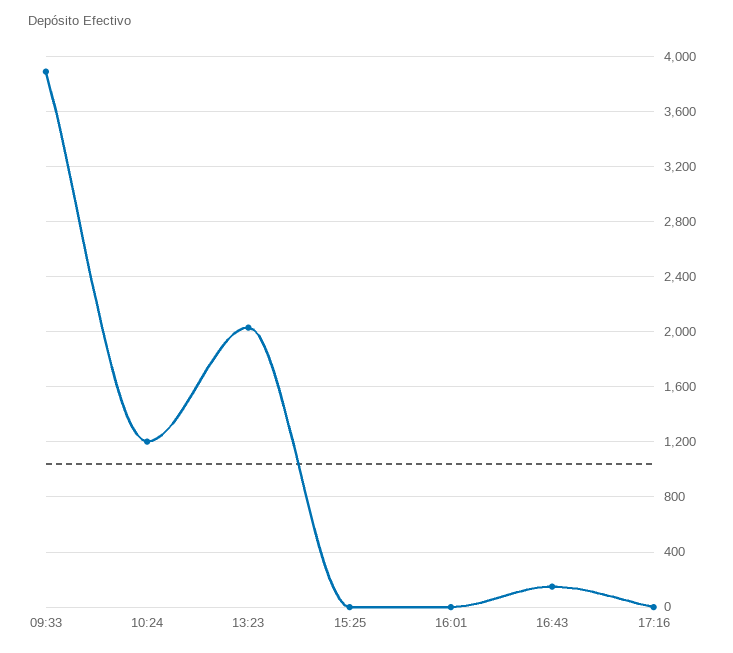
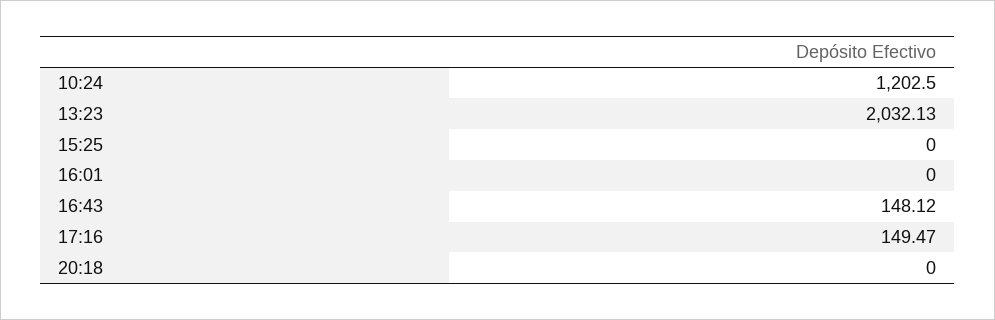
09:33: 3900 -> none
17:16: 0 -> 149.47
20:18: none -> 0

